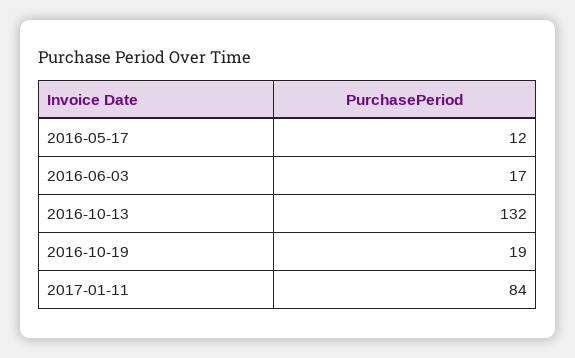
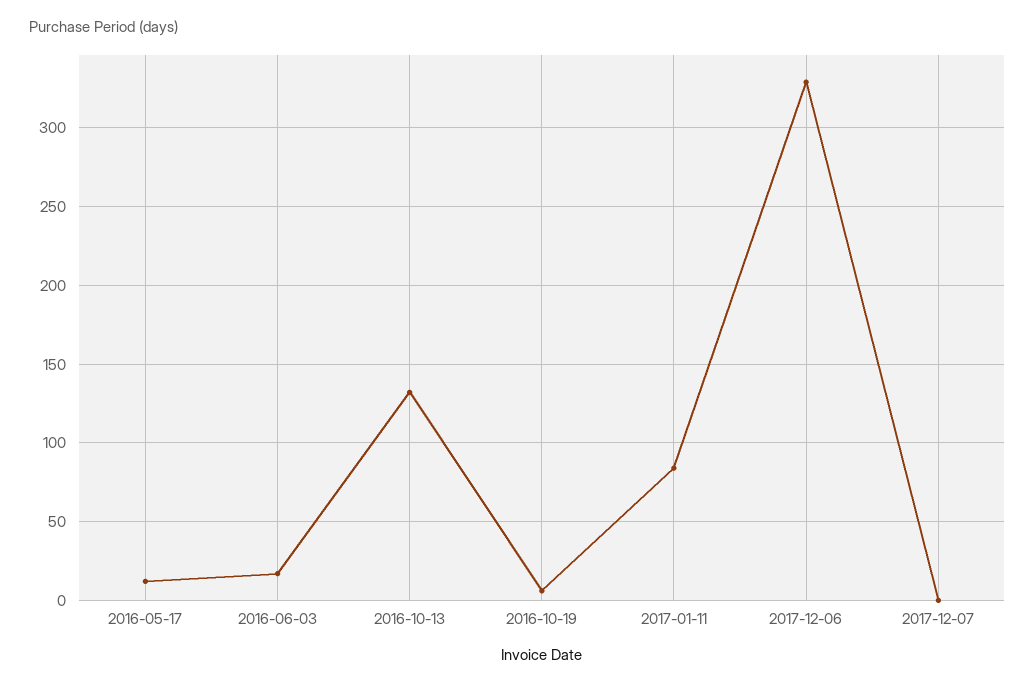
2016-10-19: 19 -> 5
2017-12-06: none -> 330
2017-12-07: none -> 0

